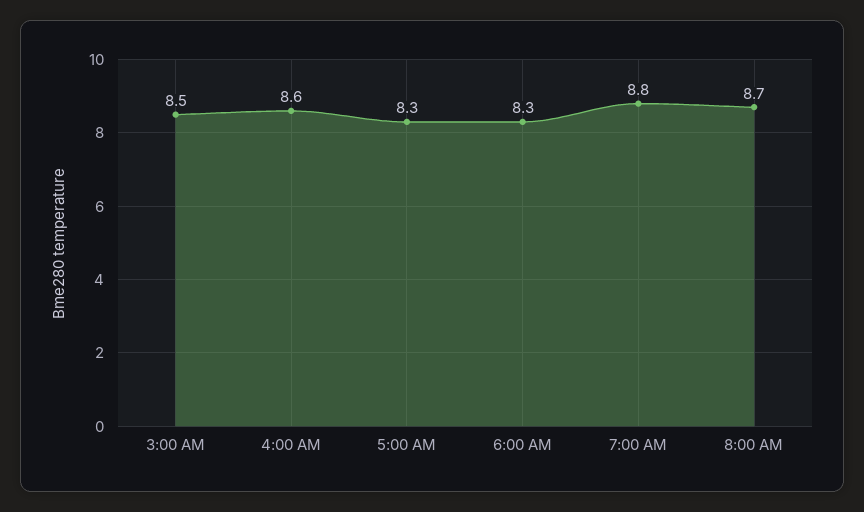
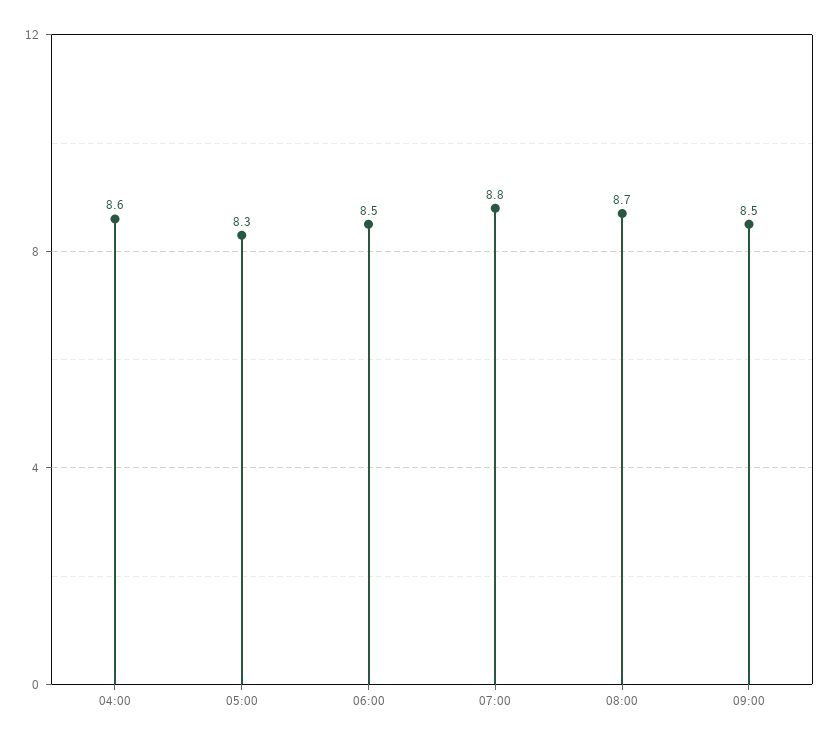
3:00 AM: 8.5 -> none
6:00 AM: 8.3 -> 8.5
09:00: none -> 8.5

